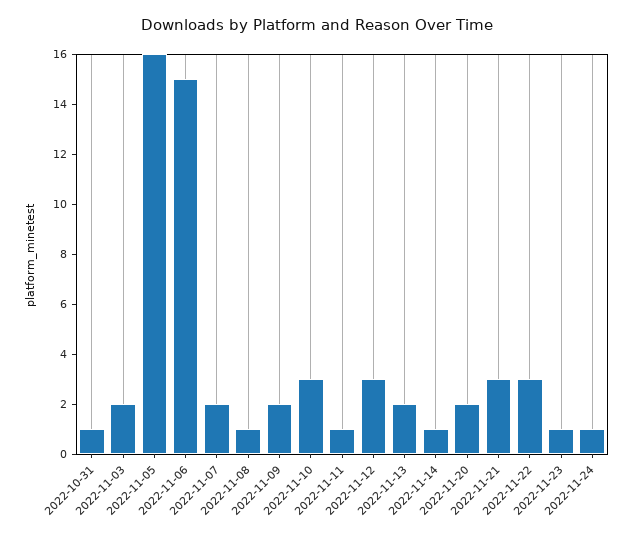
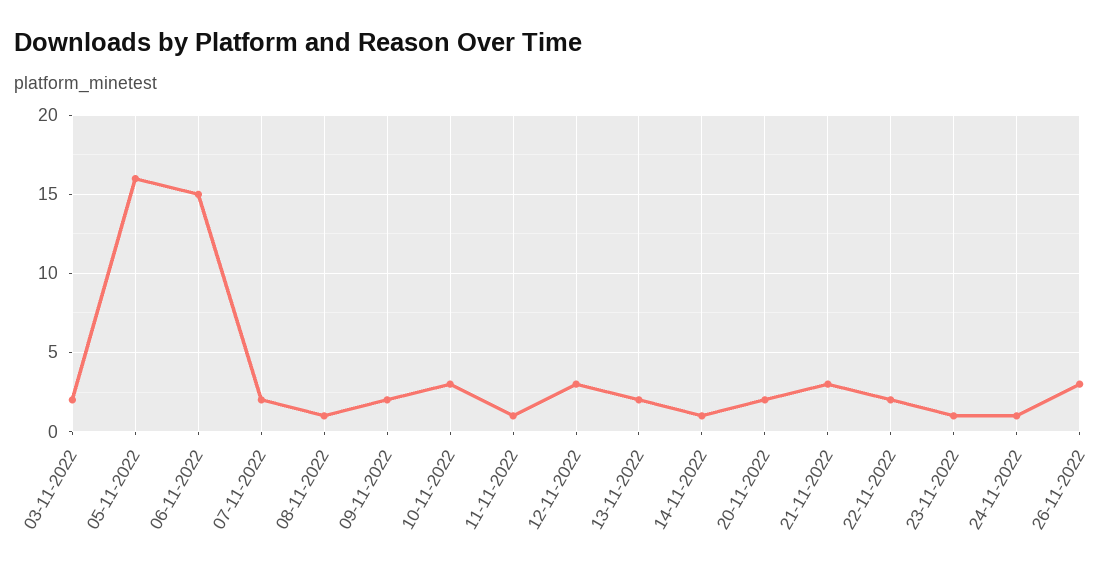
2022-10-31: 1 -> none
2022-11-22: 3 -> 2
26-11-2022: none -> 3

